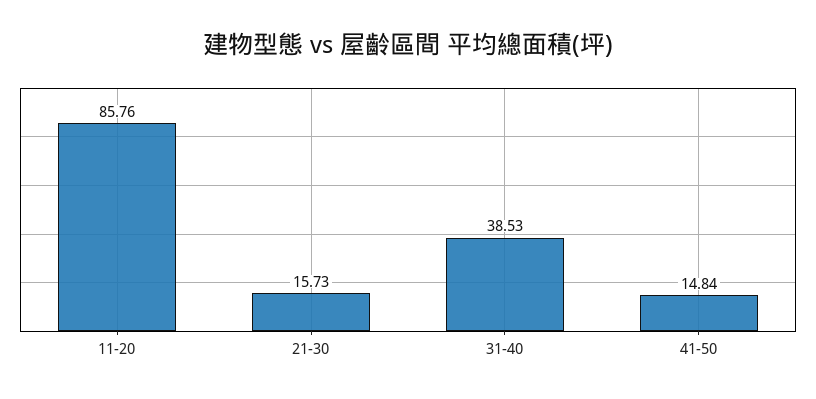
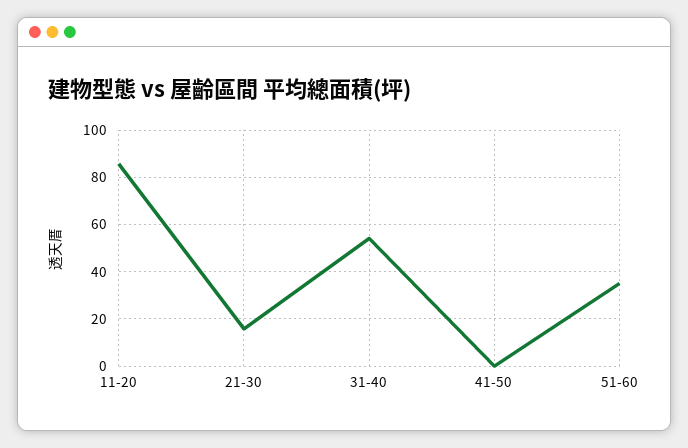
31-40: 38.53 -> 55
41-50: 14.84 -> 0
51-60: none -> 35

